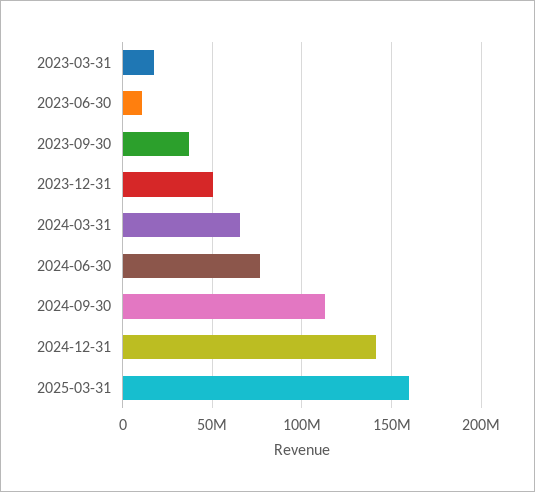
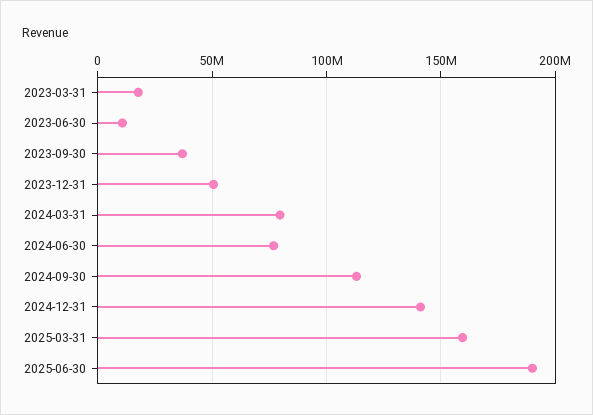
2024-03-31: 65000000 -> 80000000
2025-06-30: none -> 190000000

